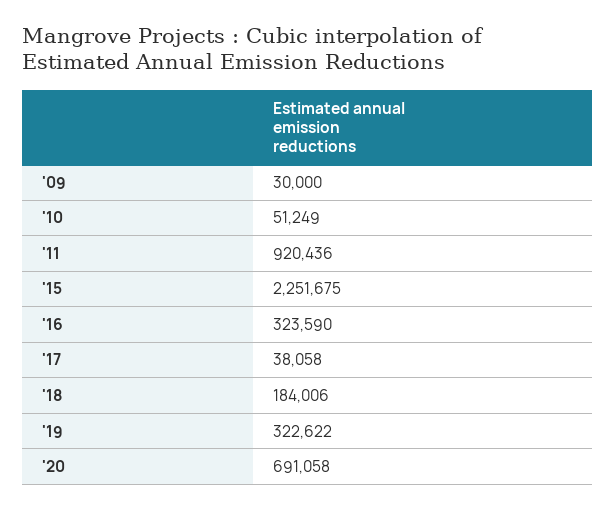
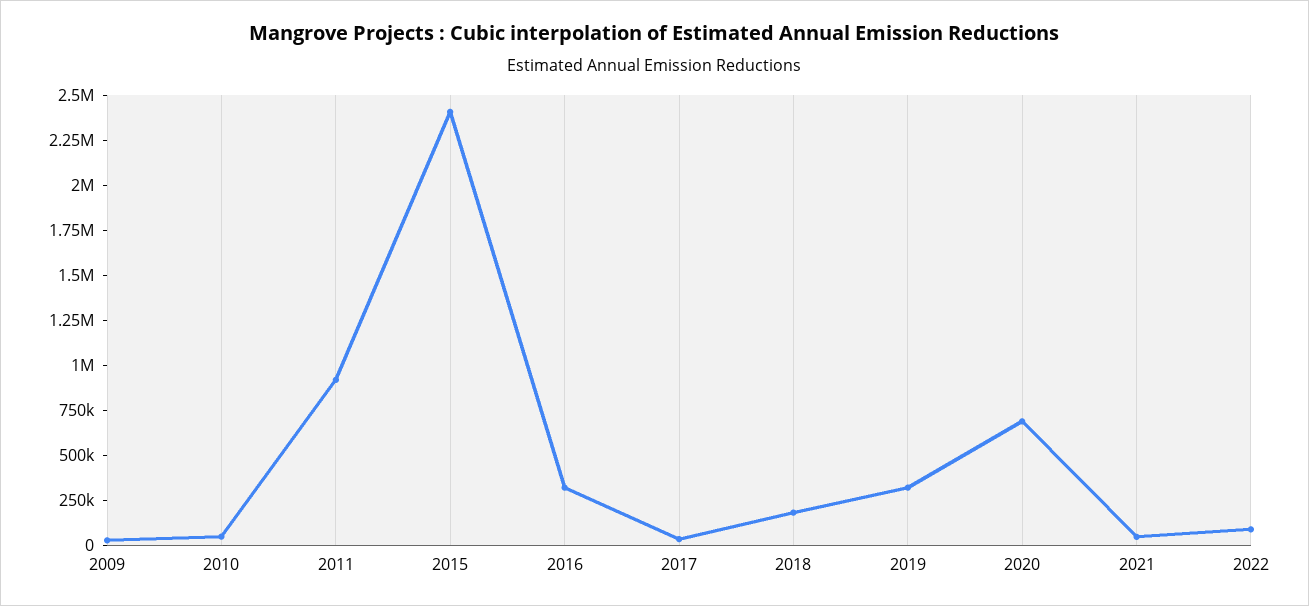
'15: 2251675 -> 2400000
2021: none -> 50000
2022: none -> 100000

